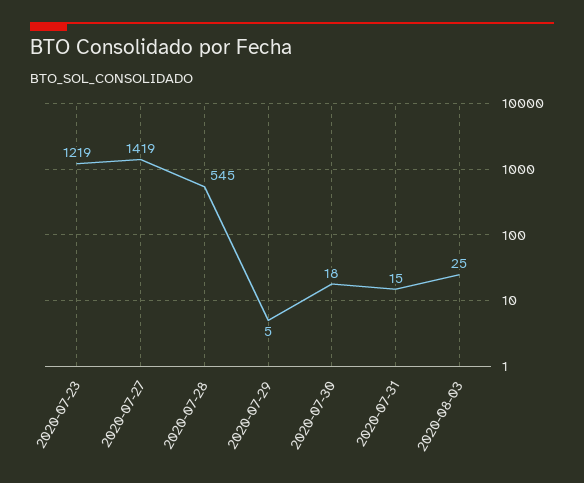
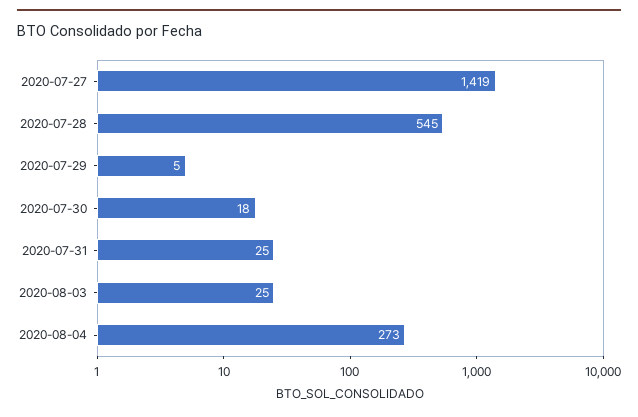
2020-07-23: 1219 -> none
2020-07-31: 15 -> 25
2020-08-04: none -> 273

